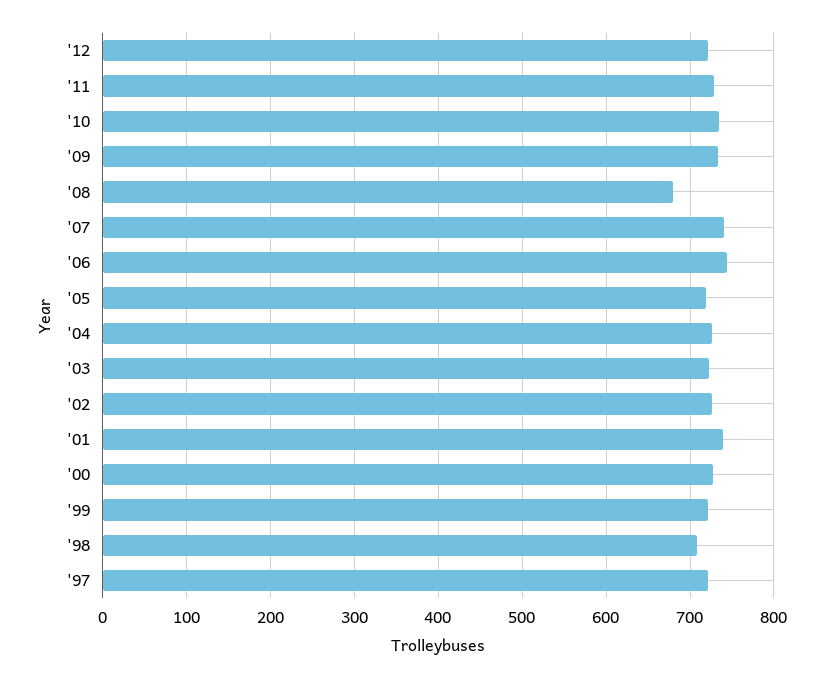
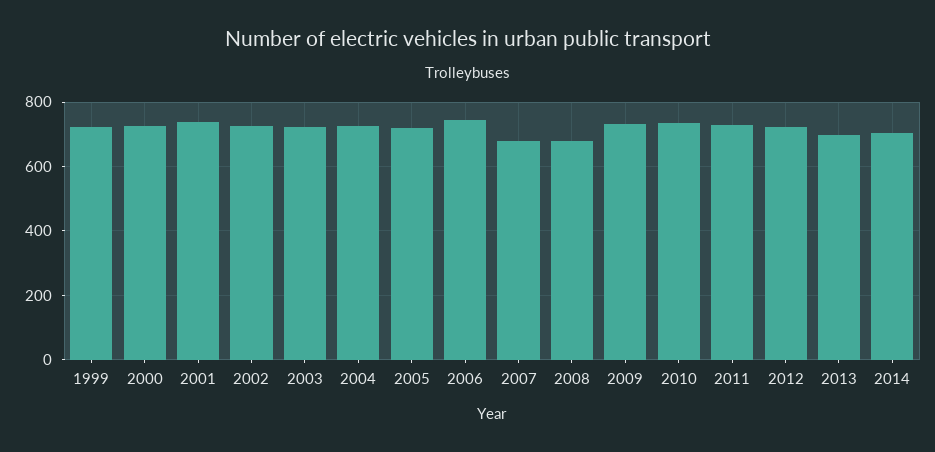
'07: 740 -> 680
'98: 710 -> none
'97: 720 -> none
2013: none -> 700
2014: none -> 700

